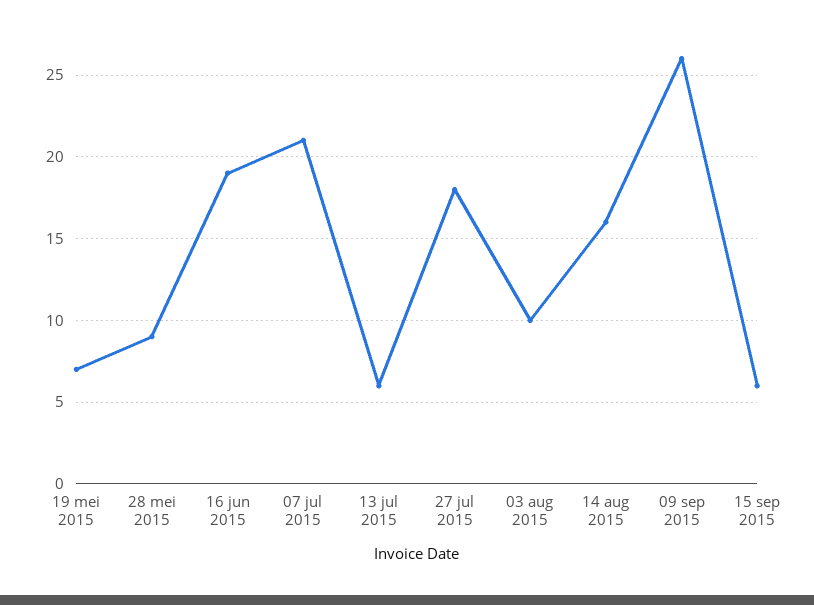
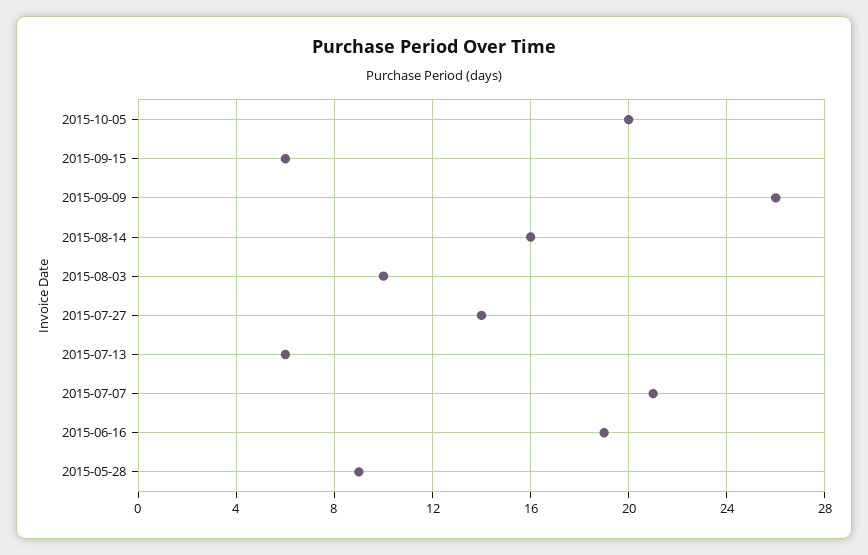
19 mei 2015: 7 -> none
27 jul 2015: 18 -> 14
2015-10-05: none -> 20

